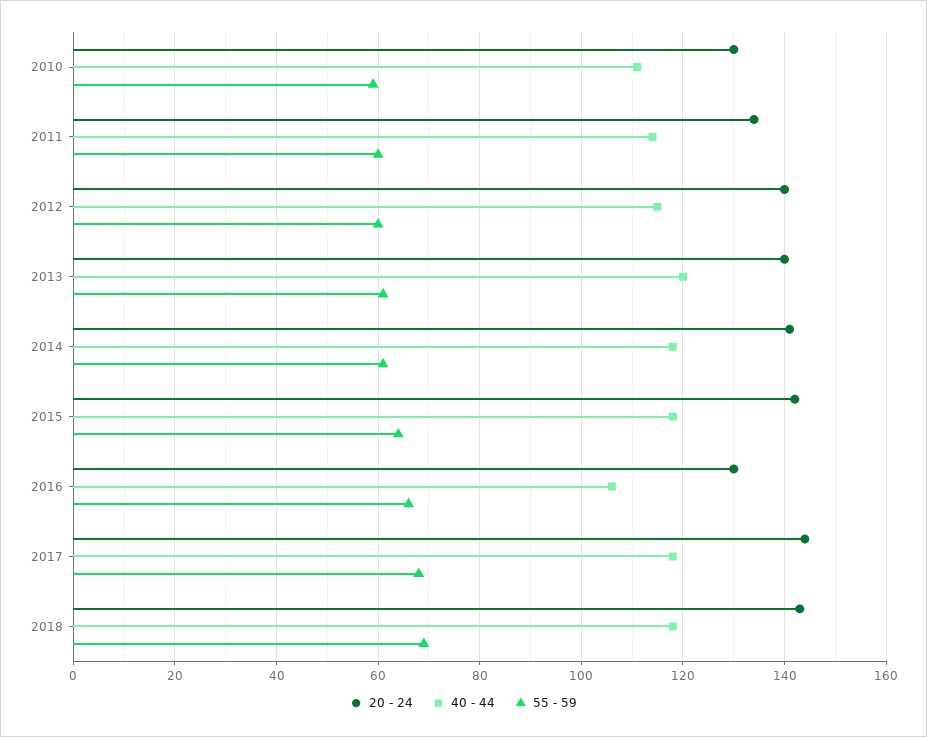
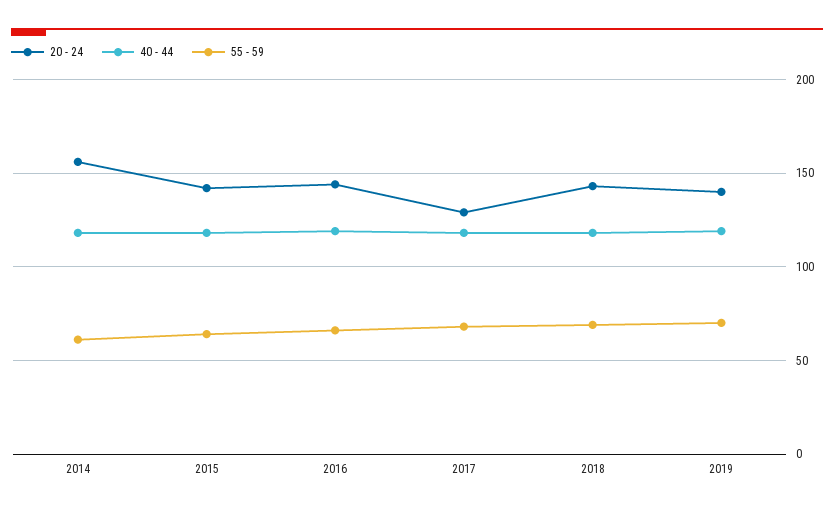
20 - 24, 2010: 130 -> none
40 - 44, 2010: 110 -> none
55 - 59, 2010: 60 -> none
20 - 24, 2011: 135 -> none
40 - 44, 2011: 115 -> none
55 - 59, 2011: 60 -> none
20 - 24, 2012: 140 -> none
40 - 44, 2012: 115 -> none
55 - 59, 2012: 60 -> none
20 - 24, 2013: 140 -> none
40 - 44, 2013: 120 -> none
55 - 59, 2013: 60 -> none
20 - 24, 2014: 140 -> 155
20 - 24, 2016: 130 -> 145
40 - 44, 2016: 105 -> 120
20 - 24, 2017: 145 -> 130
20 - 24, 2019: none -> 140
40 - 44, 2019: none -> 120
55 - 59, 2019: none -> 70

